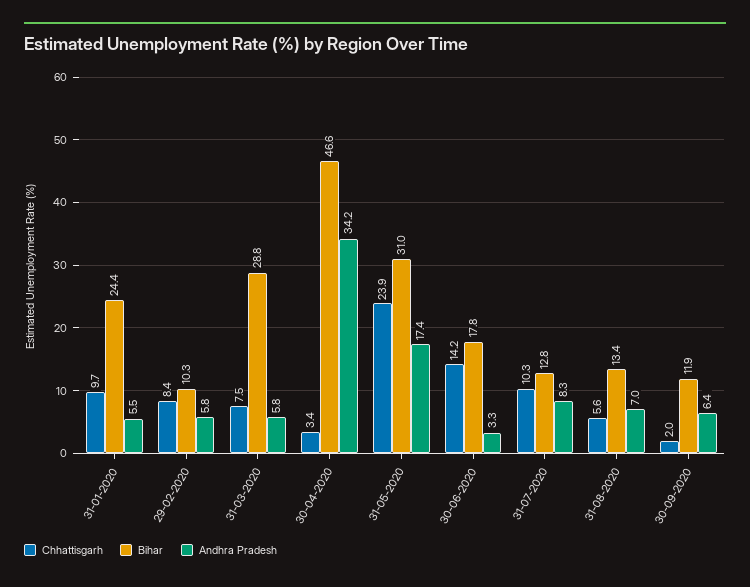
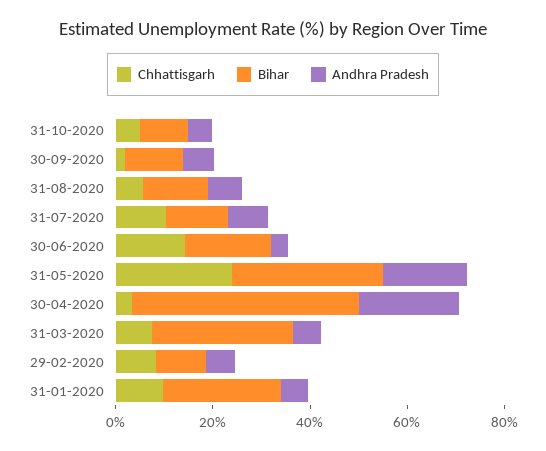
Andhra Pradesh, 30-04-2020: 34.2 -> 20
Chhattisgarh, 31-10-2020: none -> 5
Bihar, 31-10-2020: none -> 10
Andhra Pradesh, 31-10-2020: none -> 5

